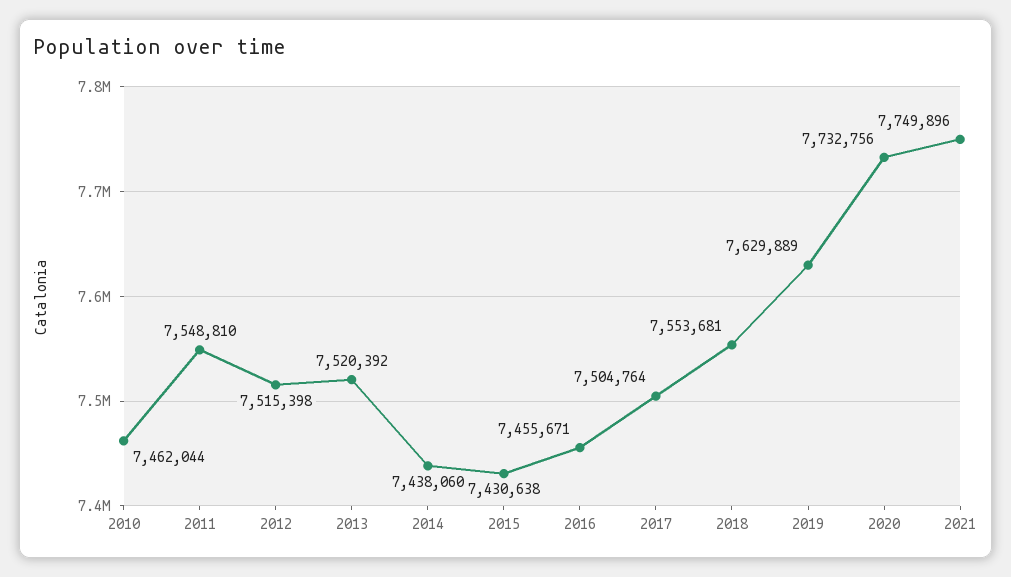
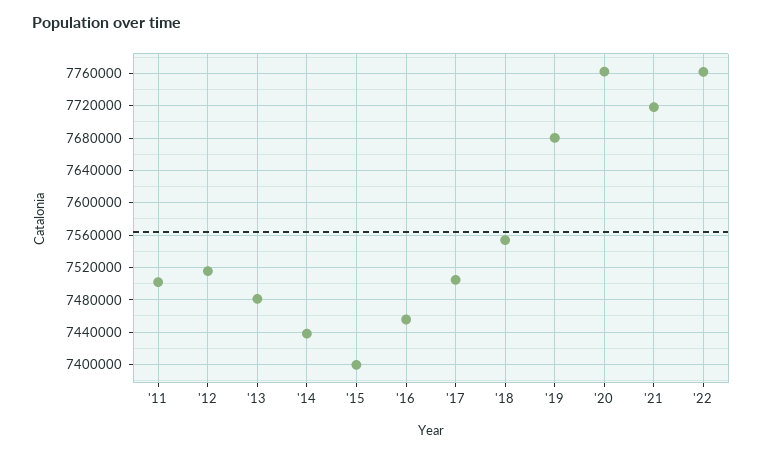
2010: 7462044 -> none
2011: 7548810 -> 7500000
2013: 7520392 -> 7480000
2015: 7430638 -> 7400000
2019: 7629889 -> 7680000
2020: 7732756 -> 7760000
2021: 7749896 -> 7720000
'22: none -> 7760000

